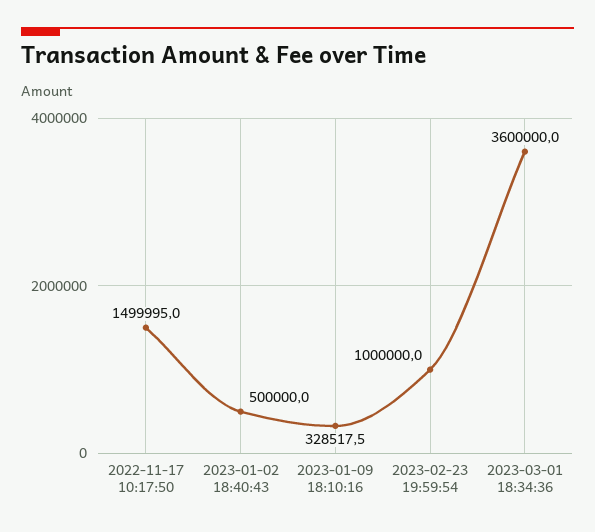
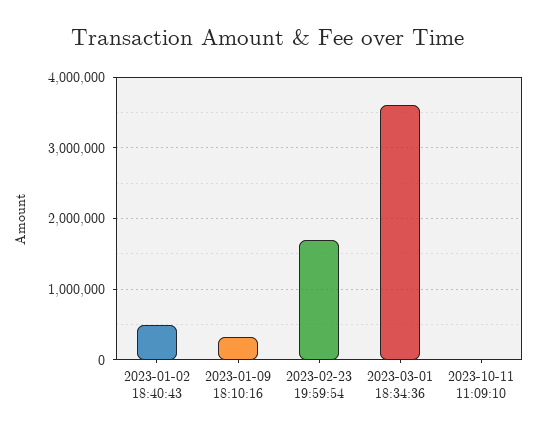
2022-11-17 10:17:50: 1499995 -> none
2023-02-23 19:59:54: 1000000 -> 1700000
2023-10-11 11:09:10: none -> 0

